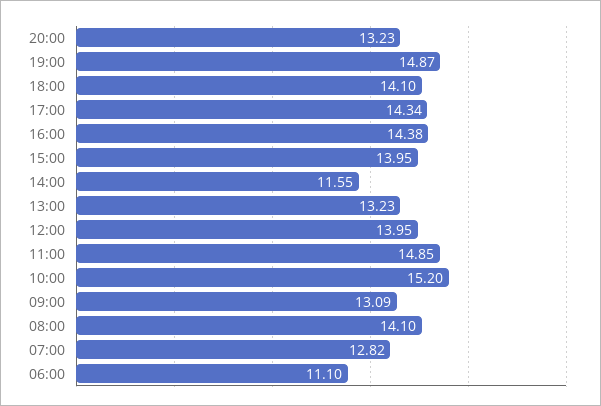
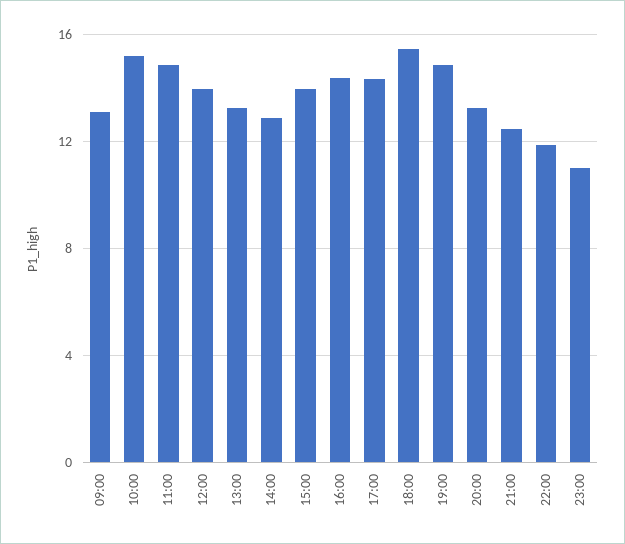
18:00: 14.1 -> 15.5
14:00: 11.55 -> 13
08:00: 14.1 -> none
07:00: 12.82 -> none
06:00: 11.1 -> none
21:00: none -> 12.5
22:00: none -> 12
23:00: none -> 11

